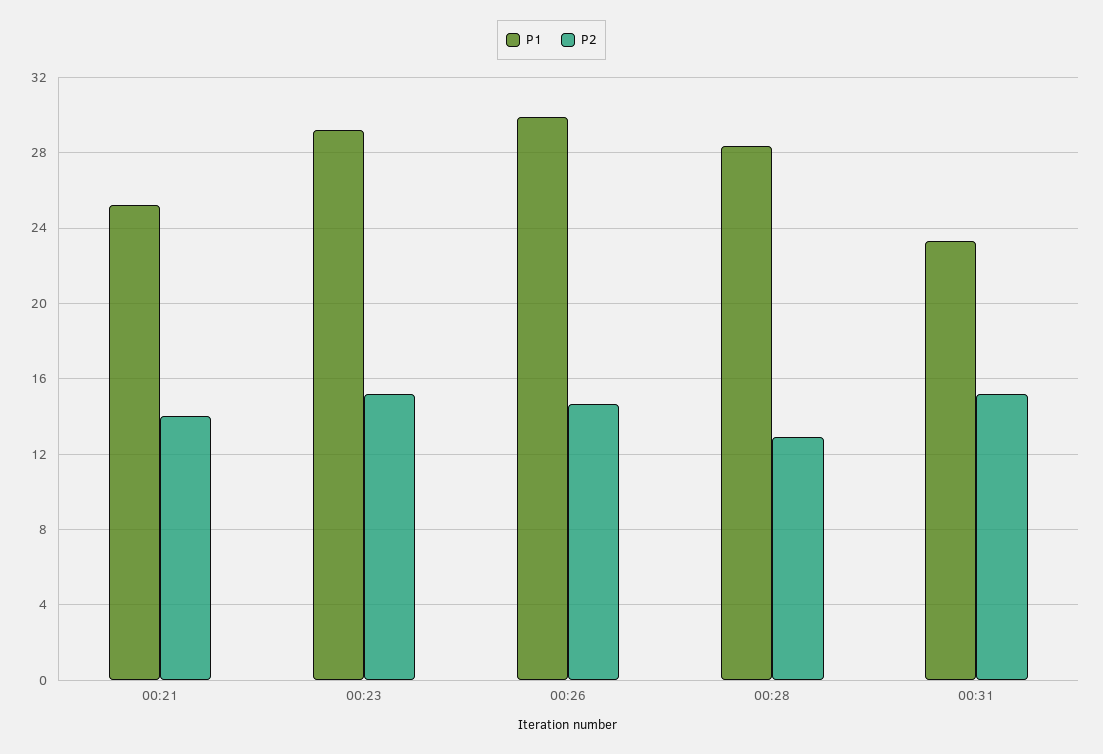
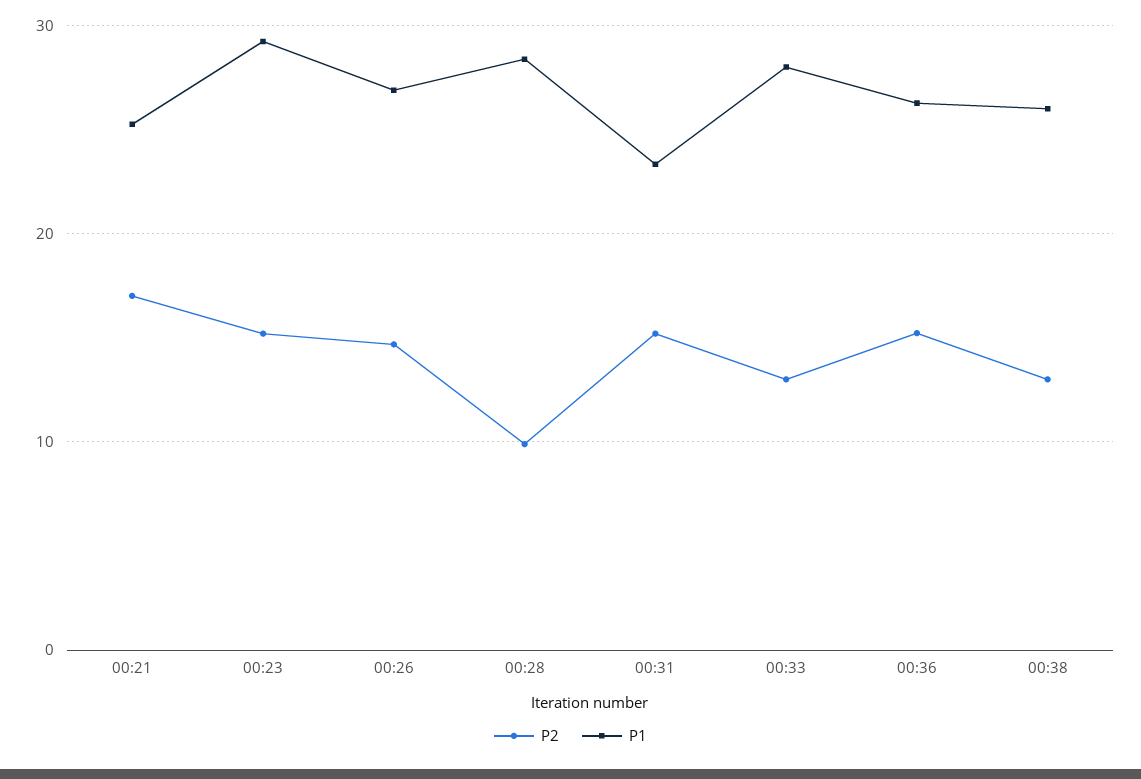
P2, 00:21: 14 -> 17
P1, 00:26: 30 -> 27
P2, 00:28: 13 -> 10
P2, 00:33: none -> 13
P1, 00:33: none -> 28
P2, 00:36: none -> 15
P1, 00:36: none -> 26
P2, 00:38: none -> 13
P1, 00:38: none -> 26

